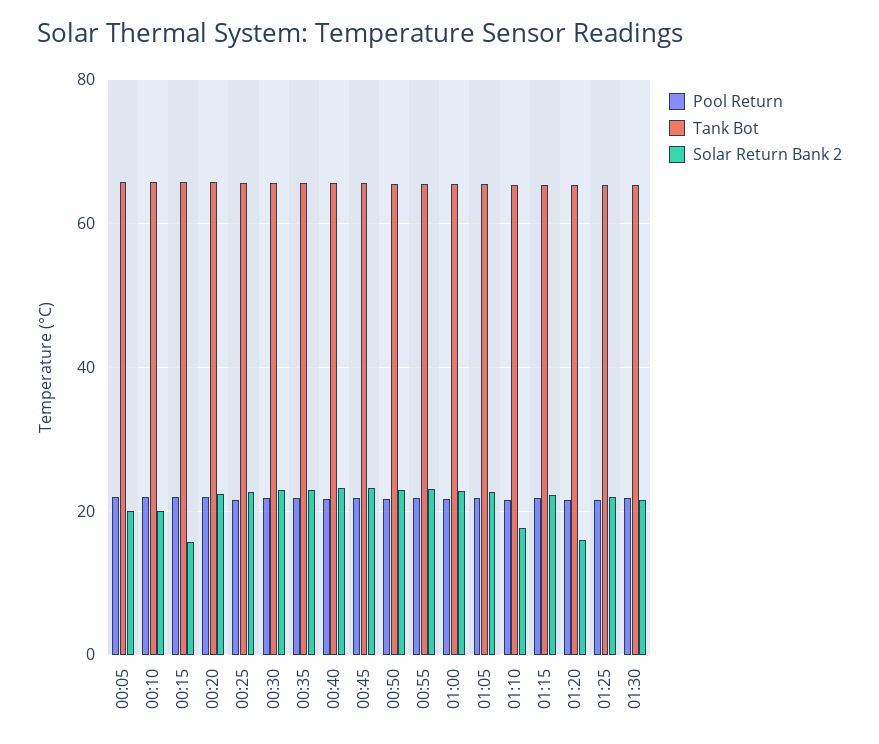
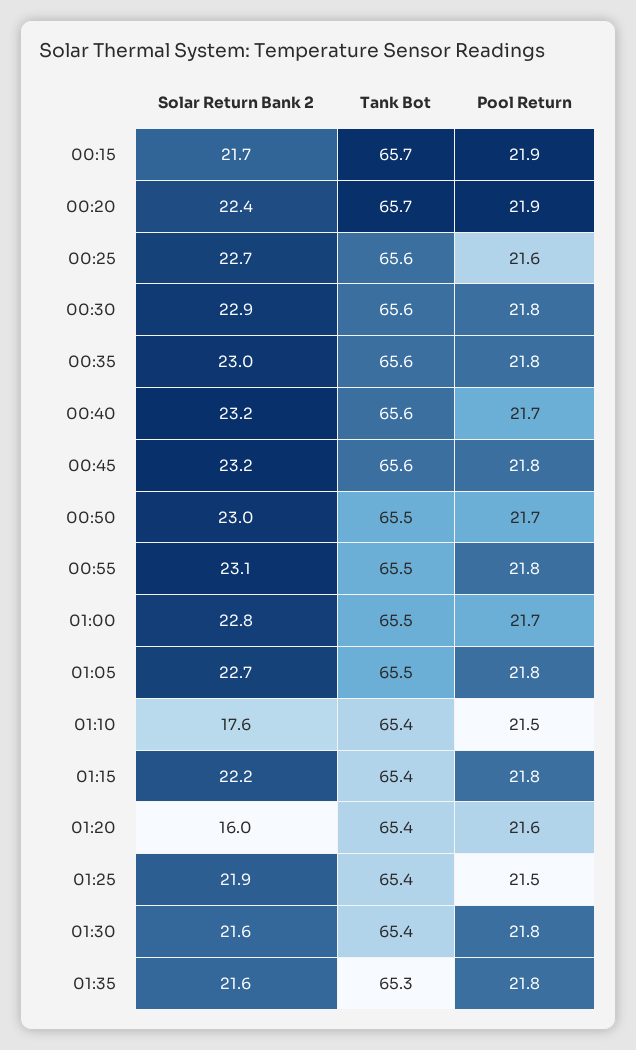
Pool Return, 00:05: 22 -> none
Tank Bot, 00:05: 66 -> none
Solar Return Bank 2, 00:05: 20 -> none
Pool Return, 00:10: 22 -> none
Tank Bot, 00:10: 66 -> none
Solar Return Bank 2, 00:10: 20 -> none
Solar Return Bank 2, 00:15: 16 -> 21.7
Solar Return Bank 2, 01:35: none -> 21.6
Tank Bot, 01:35: none -> 65.3
Pool Return, 01:35: none -> 21.8

